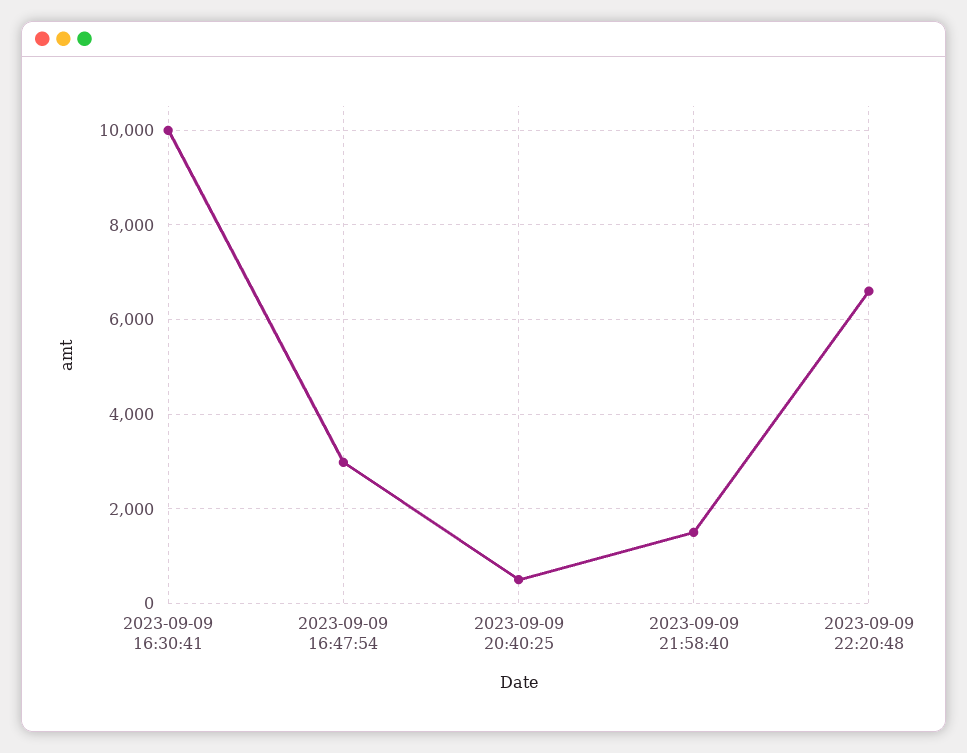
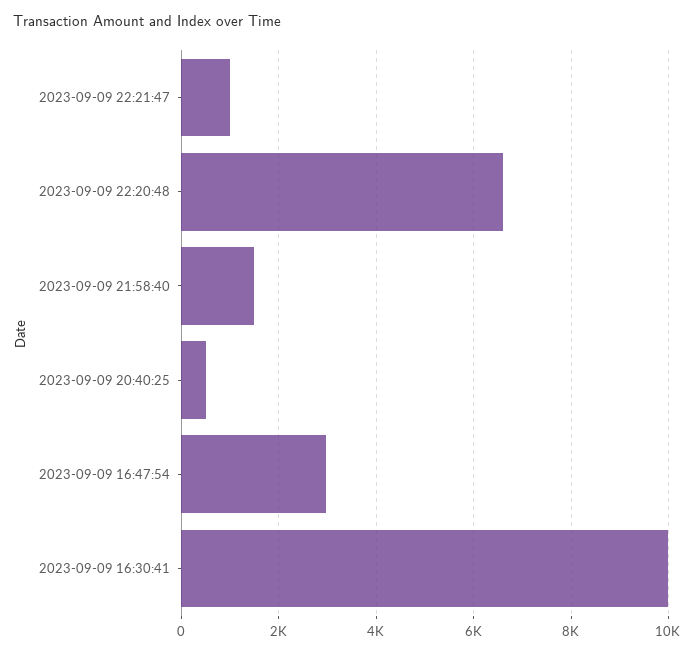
2023-09-09 22:21:47: none -> 1000

